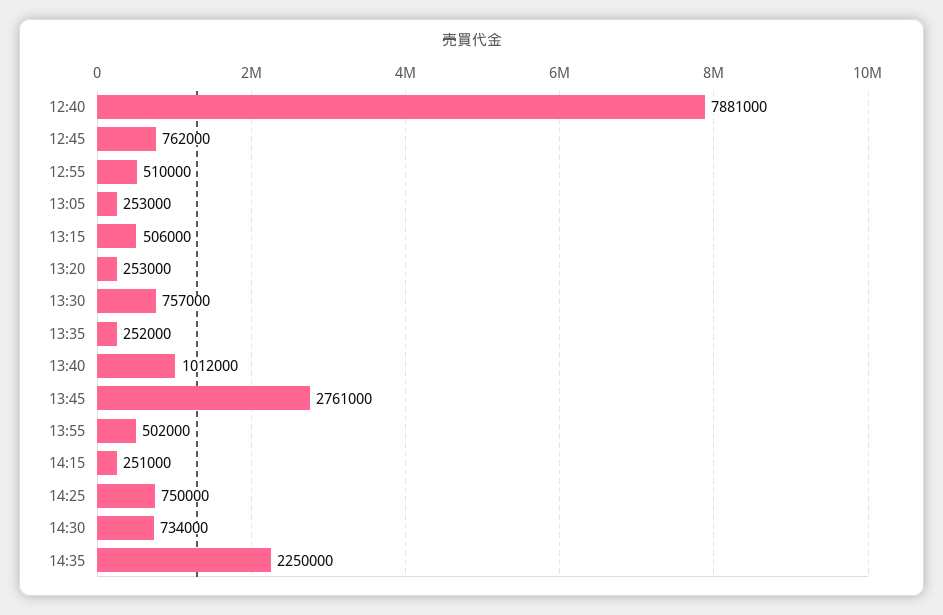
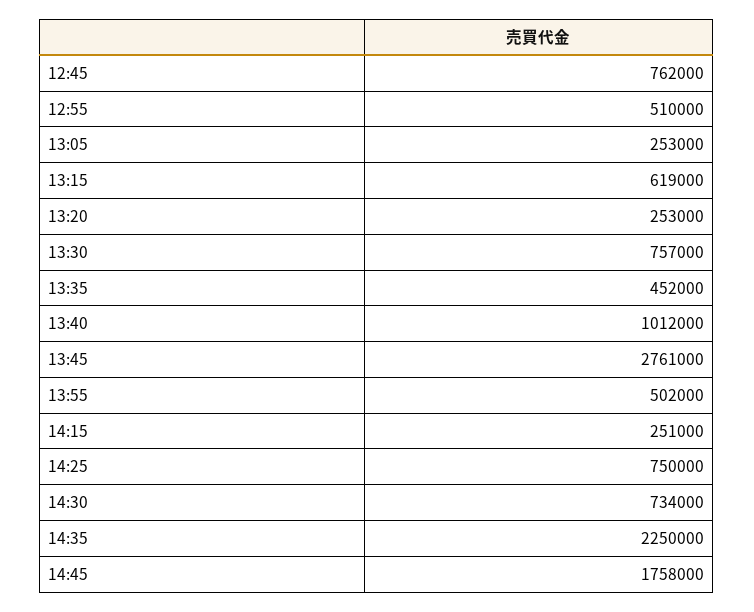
12:40: 7881000 -> none
13:15: 506000 -> 619000
13:35: 252000 -> 452000
14:45: none -> 1758000

